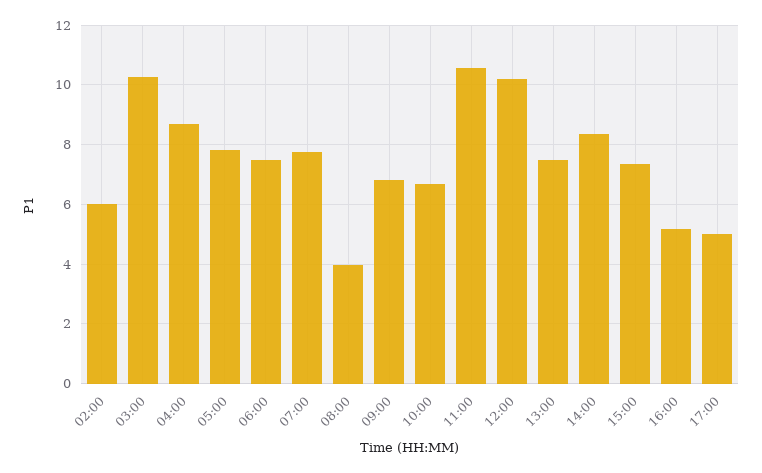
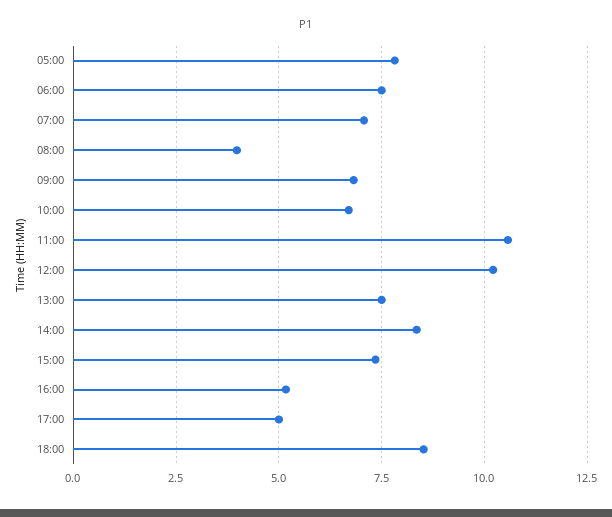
02:00: 6 -> none
03:00: 10.25 -> none
04:00: 8.75 -> none
07:00: 7.75 -> 7
18:00: none -> 8.5

